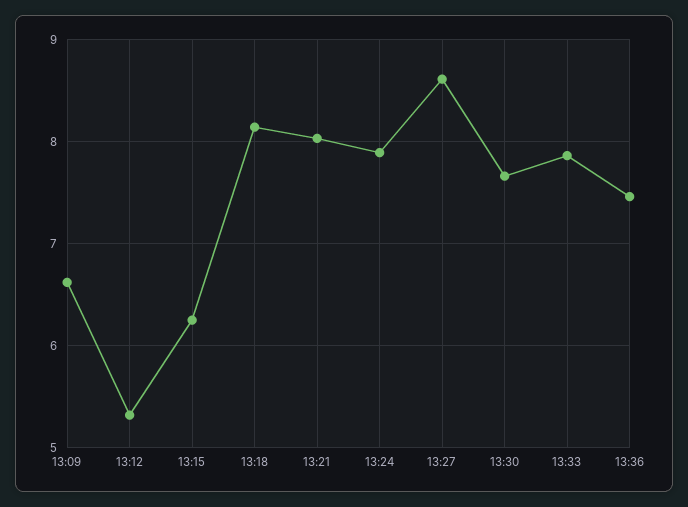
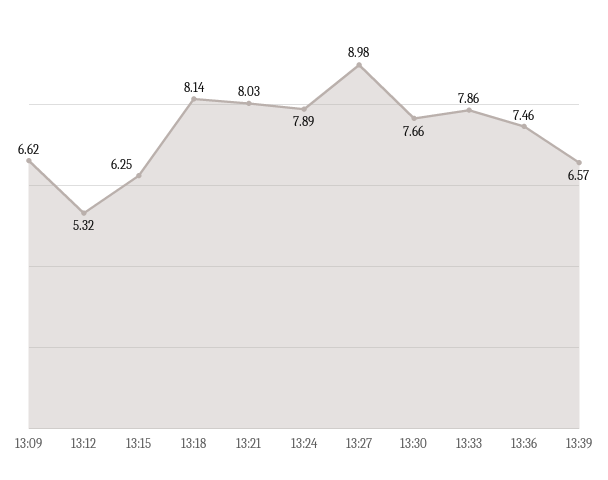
13:27: 8.6 -> 8.98
13:39: none -> 6.57

